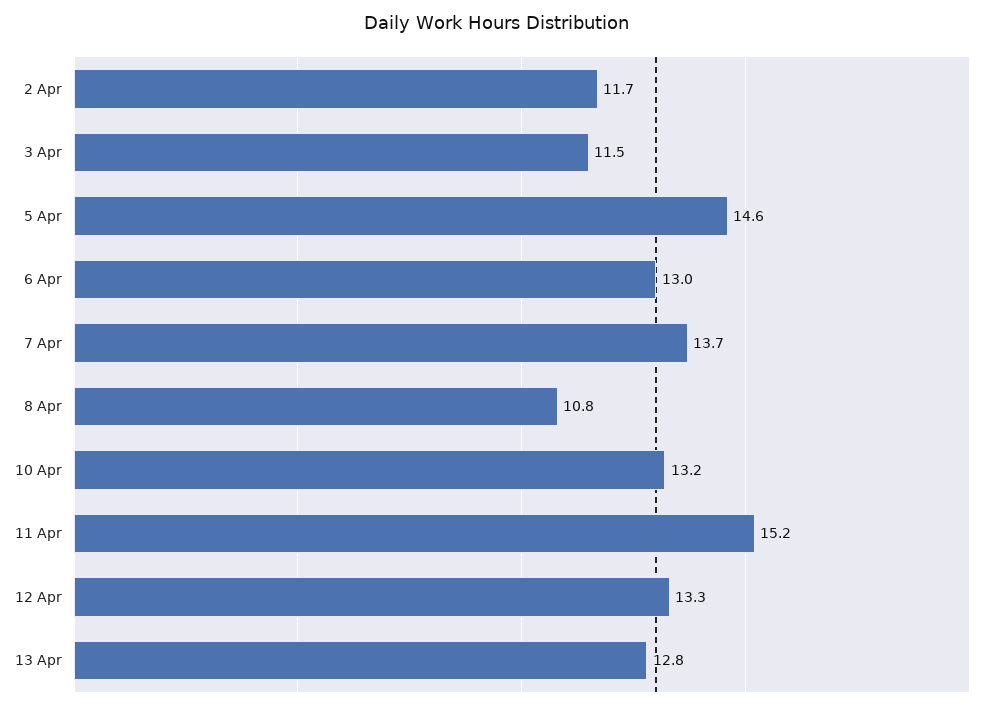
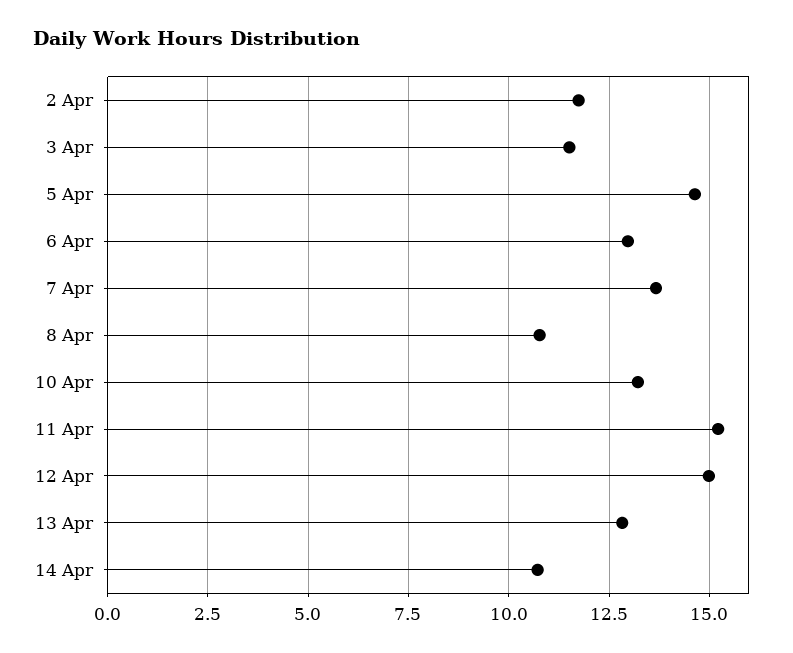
12 Apr: 13.3 -> 15
14 Apr: none -> 10.75

